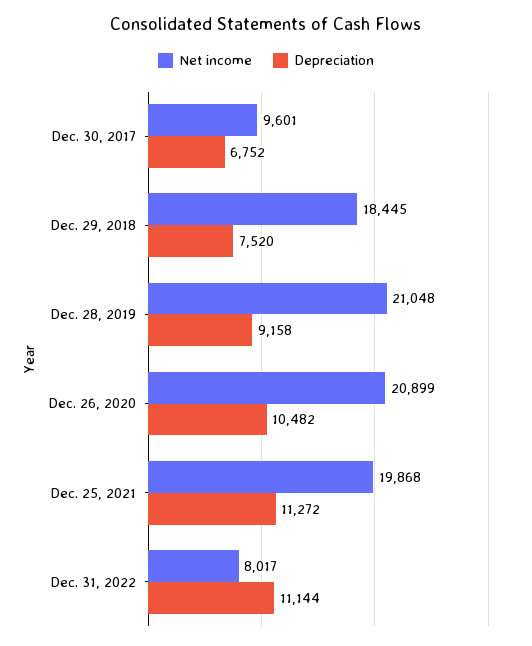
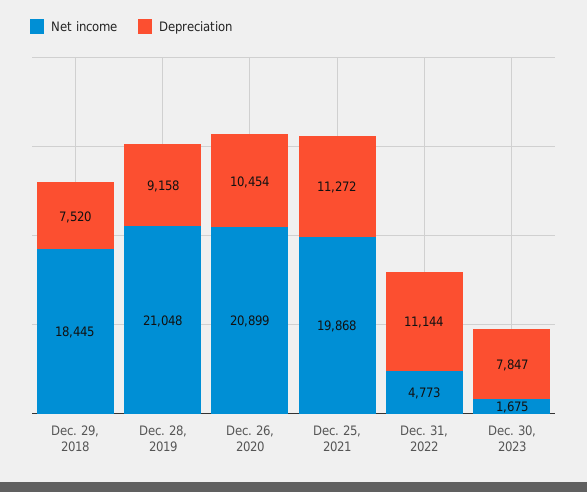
Net income, Dec. 30, 2017: 9601 -> none
Depreciation, Dec. 30, 2017: 6752 -> none
Depreciation, Dec. 26, 2020: 10482 -> 10454
Net income, Dec. 31, 2022: 8017 -> 4773
Net income, Dec. 30, 2023: none -> 1675
Depreciation, Dec. 30, 2023: none -> 7847

